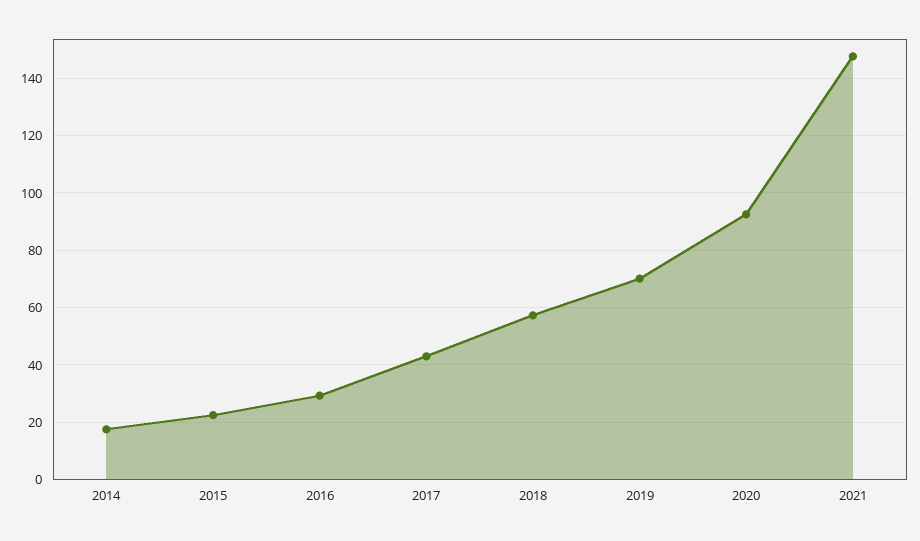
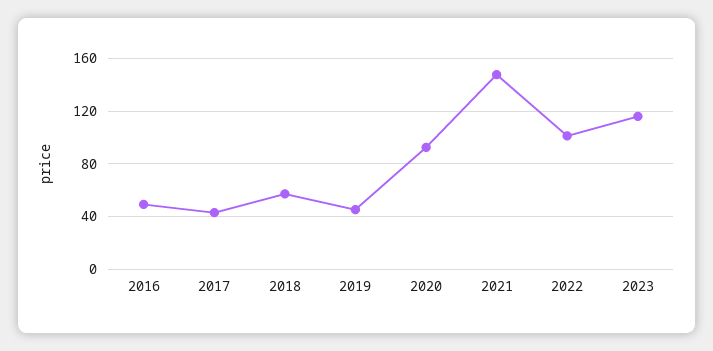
2014: 17.5 -> none
2015: 22.5 -> none
2016: 30 -> 50
2019: 70 -> 45
2022: none -> 100
2023: none -> 115

